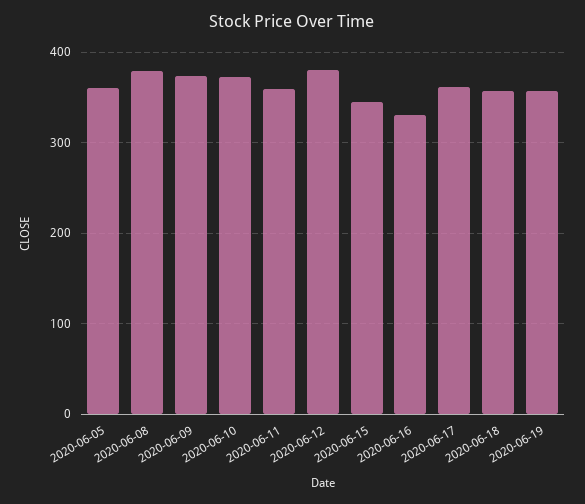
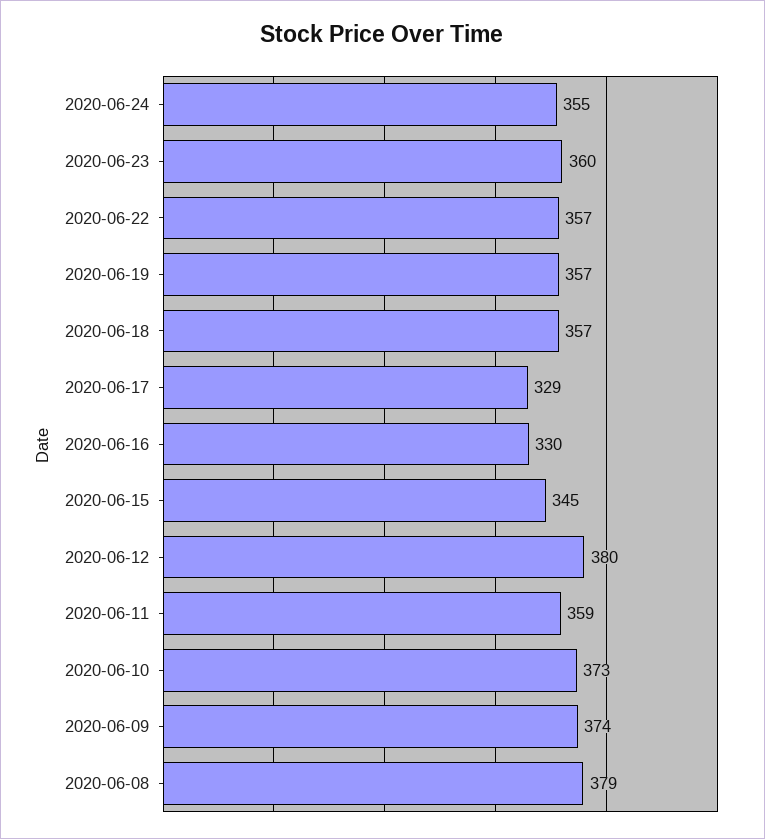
2020-06-05: 360 -> none
2020-06-17: 360 -> 329
2020-06-24: none -> 355
2020-06-23: none -> 360
2020-06-22: none -> 357

